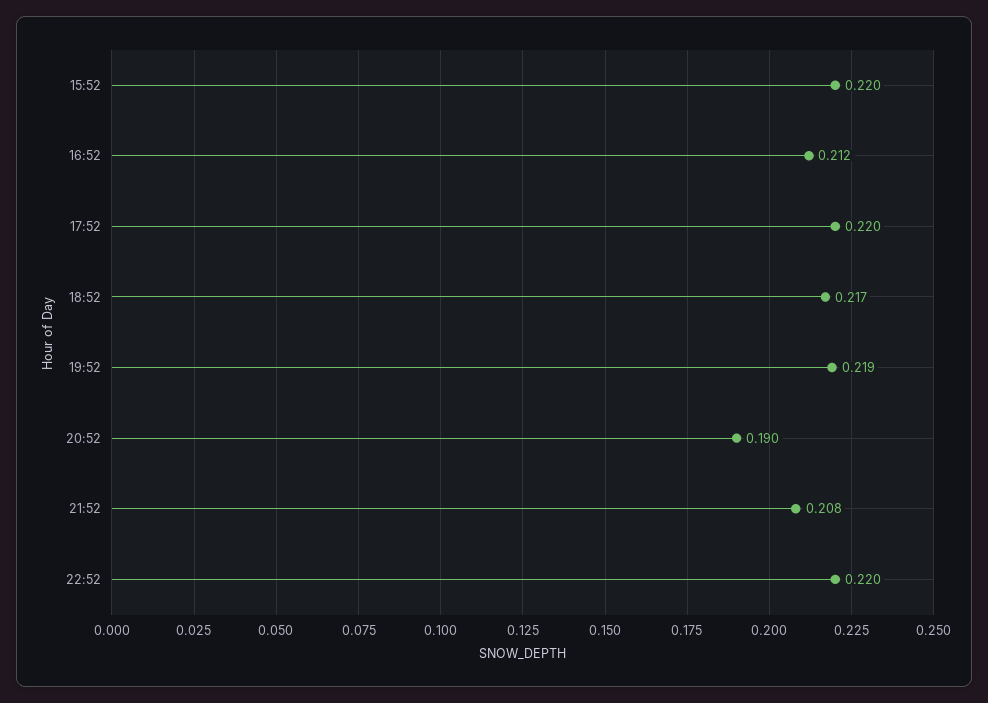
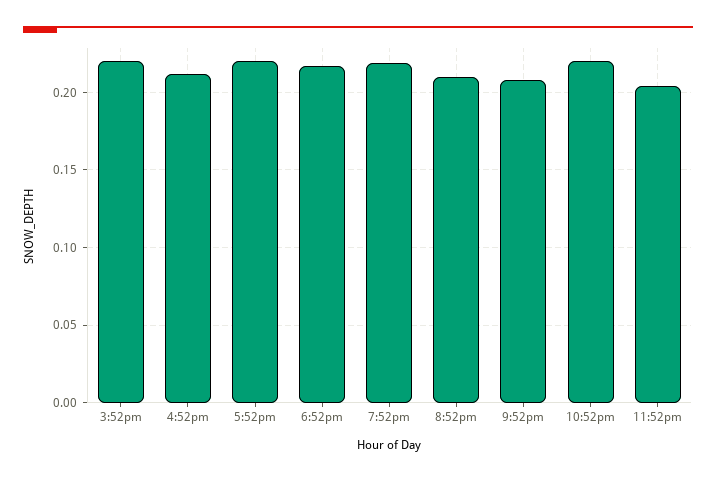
20:52: 0.19 -> 0.21
11:52pm: none -> 0.205

